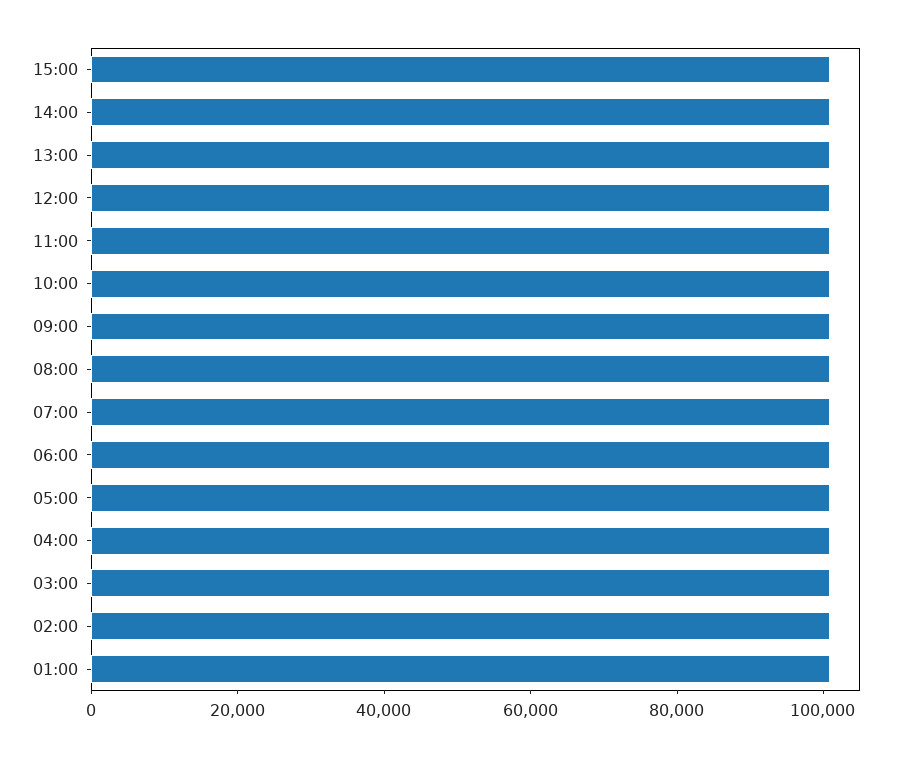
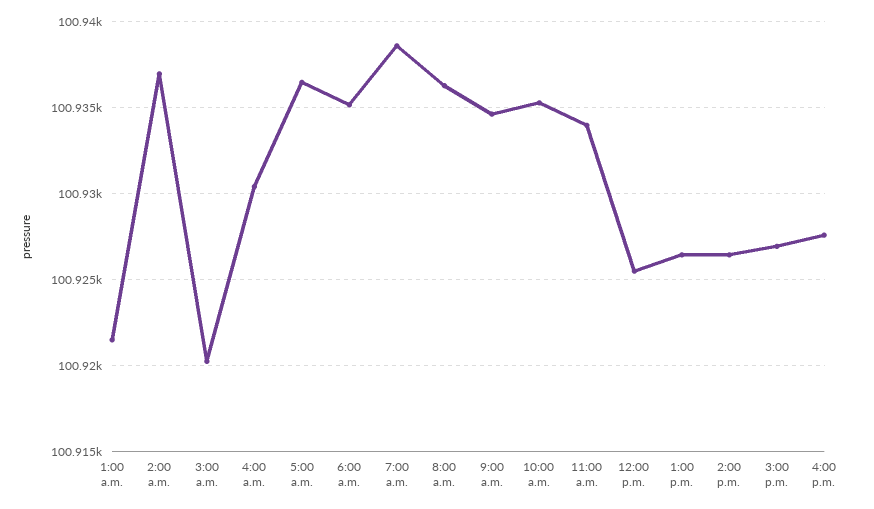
4:00 p.m.: none -> 100927.5

